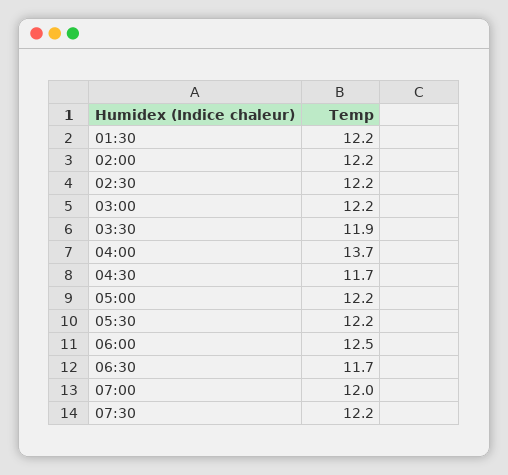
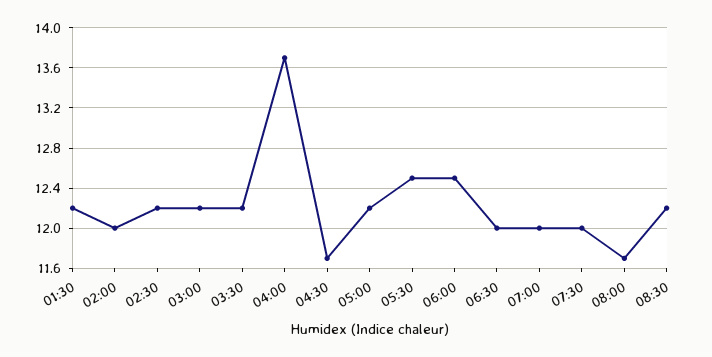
02:00: 12.2 -> 12
03:30: 11.9 -> 12.2
05:30: 12.2 -> 12.5
06:30: 11.7 -> 12
07:30: 12.2 -> 12
08:00: none -> 11.7
08:30: none -> 12.2

